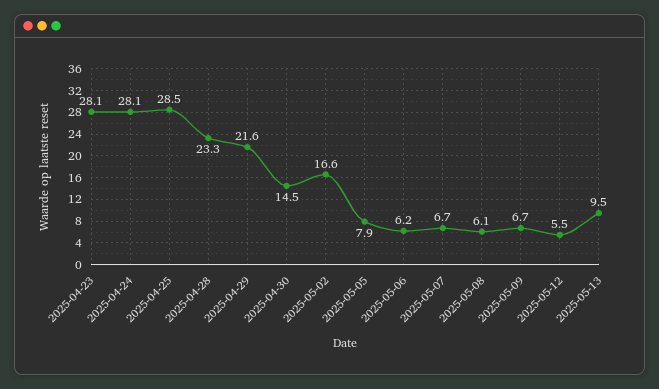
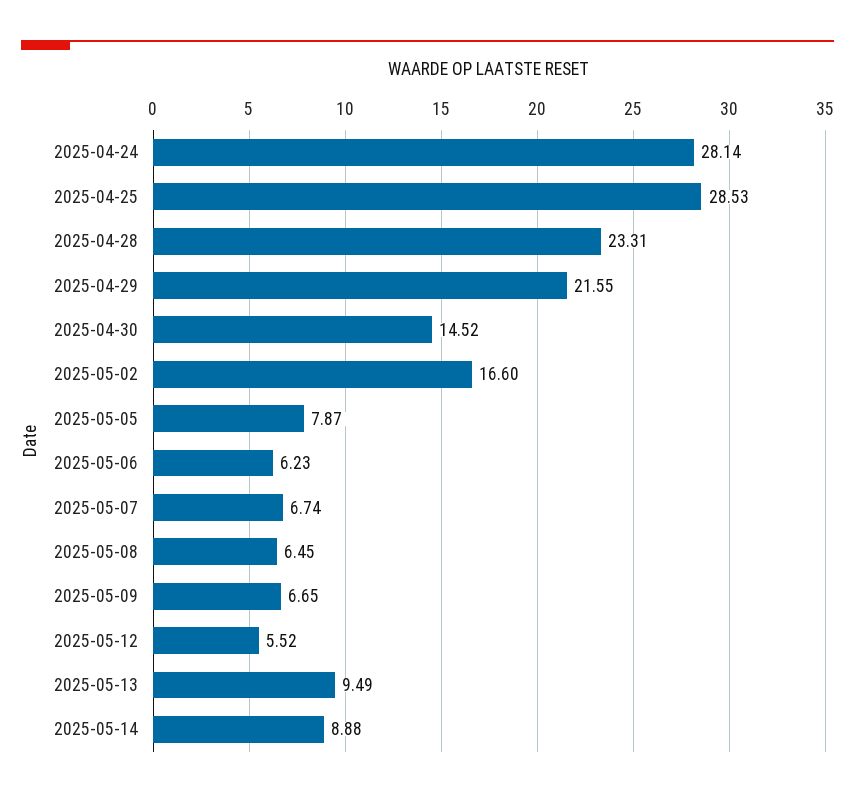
2025-04-23: 28.1 -> none
2025-05-08: 6.1 -> 6.45
2025-05-14: none -> 8.88

